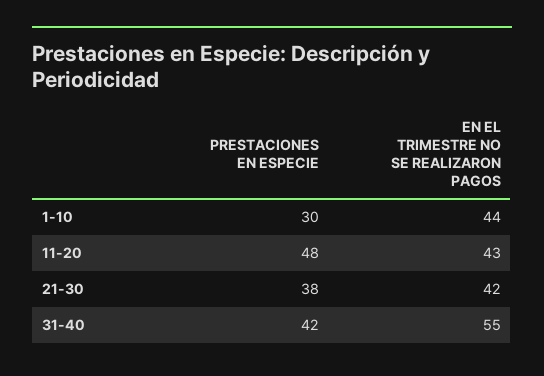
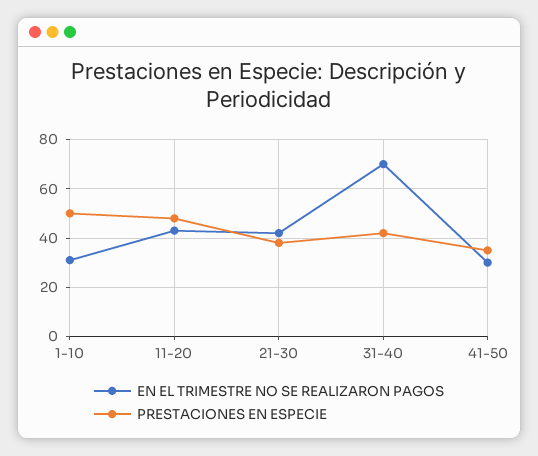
PRESTACIONES EN ESPECIE, 1-10: 30 -> 50
EN EL TRIMESTRE NO SE REALIZARON PAGOS, 1-10: 44 -> 30
EN EL TRIMESTRE NO SE REALIZARON PAGOS, 31-40: 55 -> 70
EN EL TRIMESTRE NO SE REALIZARON PAGOS, 41-50: none -> 30
PRESTACIONES EN ESPECIE, 41-50: none -> 35

